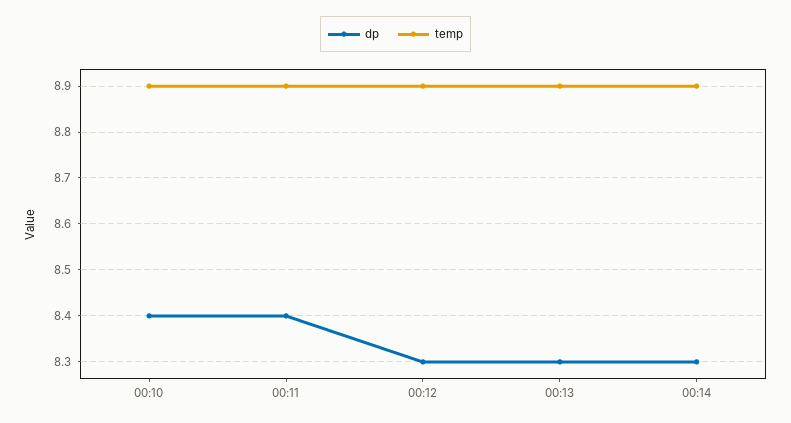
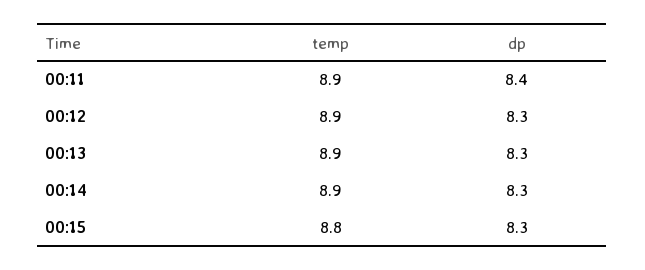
dp, 00:10: 8.4 -> none
temp, 00:10: 8.9 -> none
temp, 00:15: none -> 8.8
dp, 00:15: none -> 8.3

